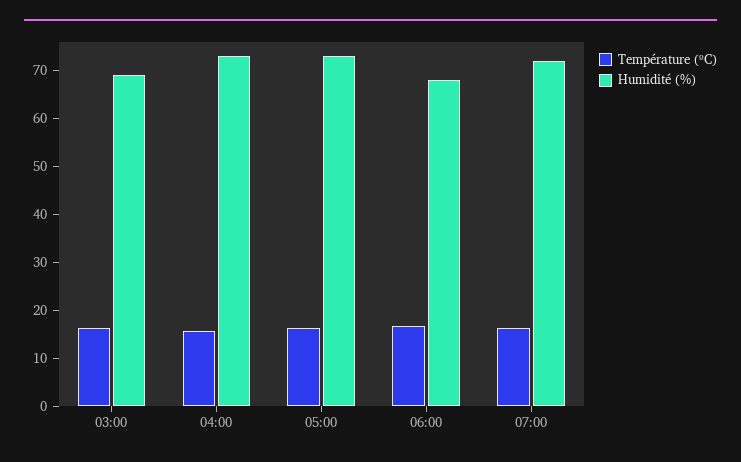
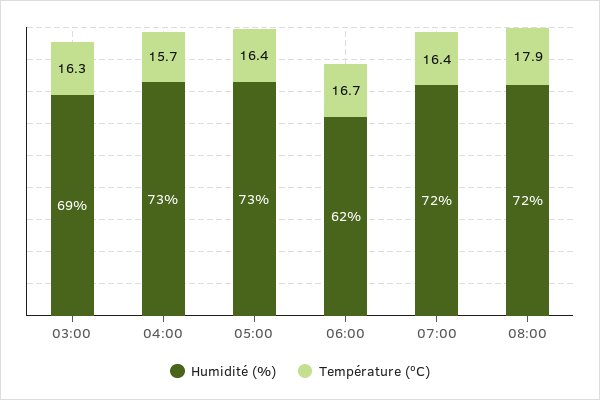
Humidité (%), 06:00: 68 -> 62
Humidité (%), 08:00: none -> 72
Température (ºC), 08:00: none -> 17.9

